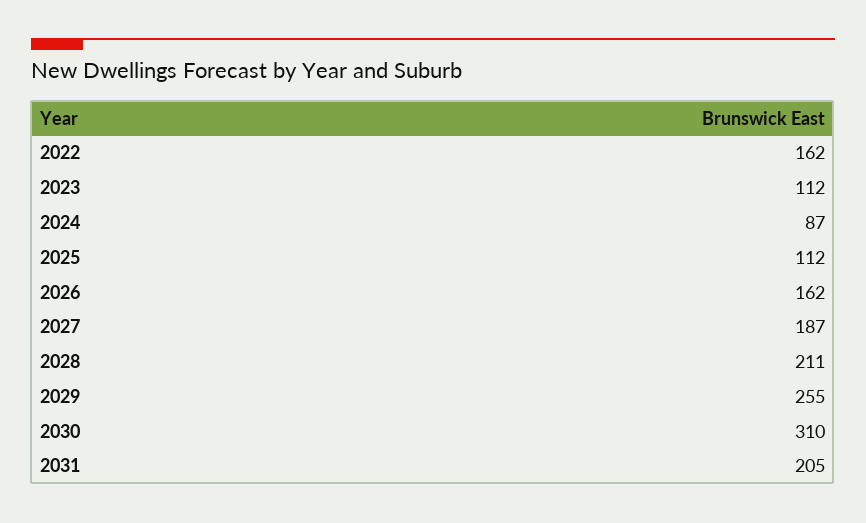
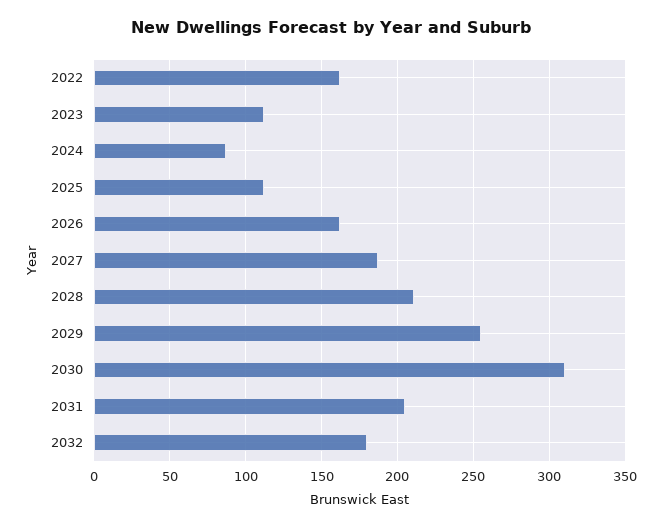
2032: none -> 180

